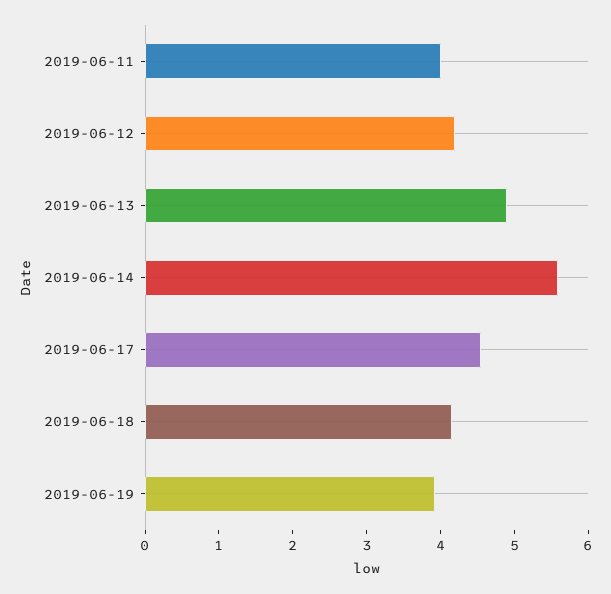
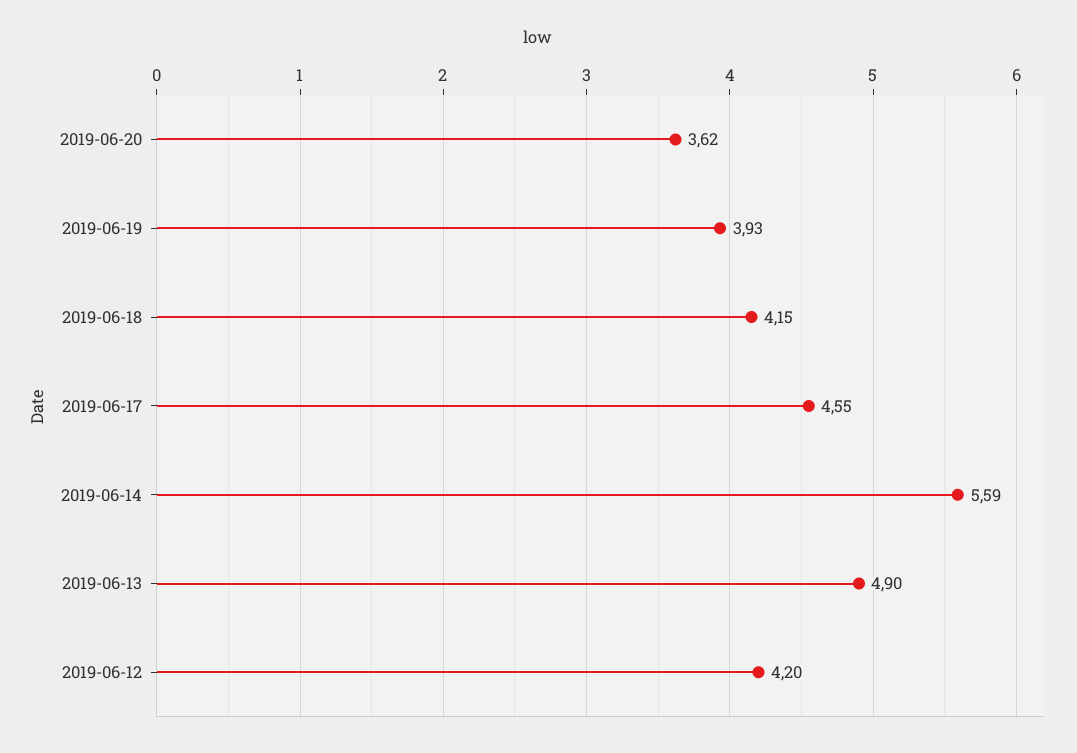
2019-06-11: 4 -> none
2019-06-20: none -> 3.62

